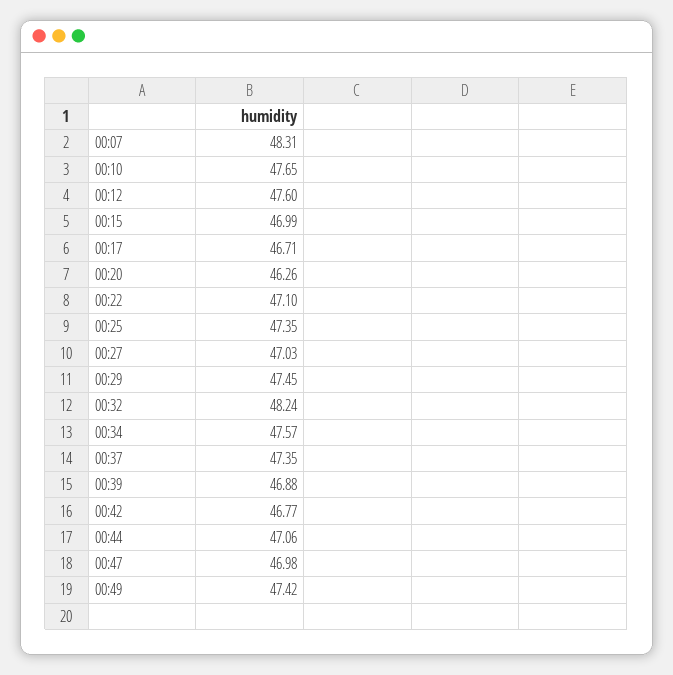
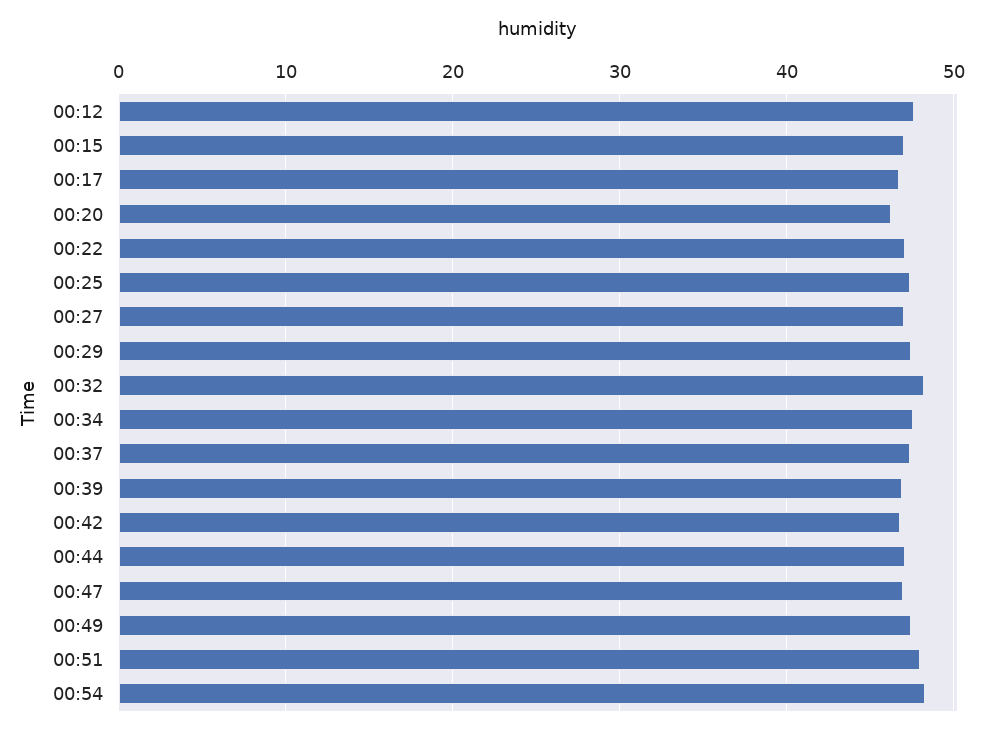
00:07: 48.31 -> none
00:10: 47.65 -> none
00:51: none -> 48
00:54: none -> 48

